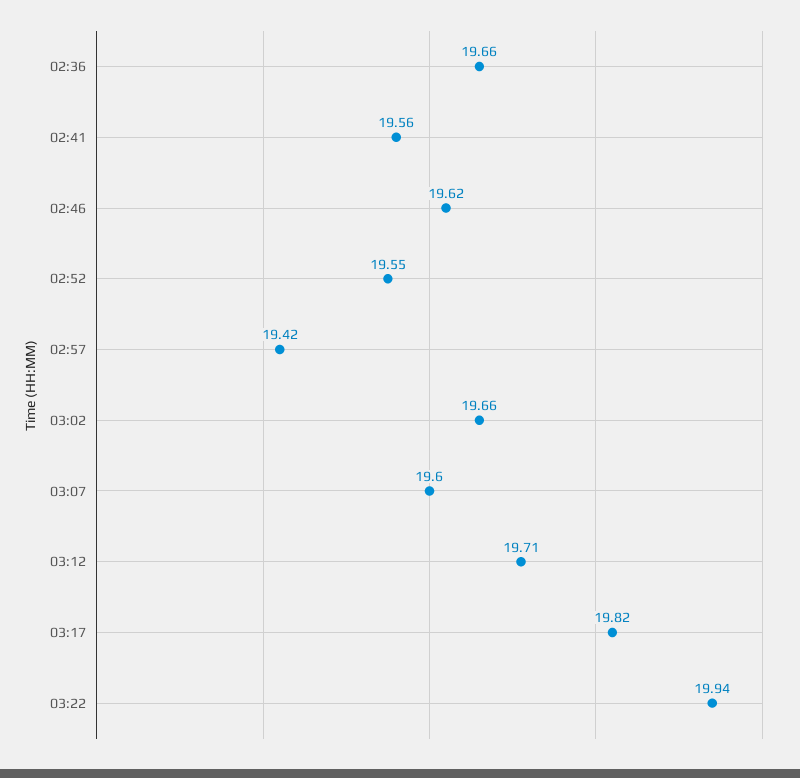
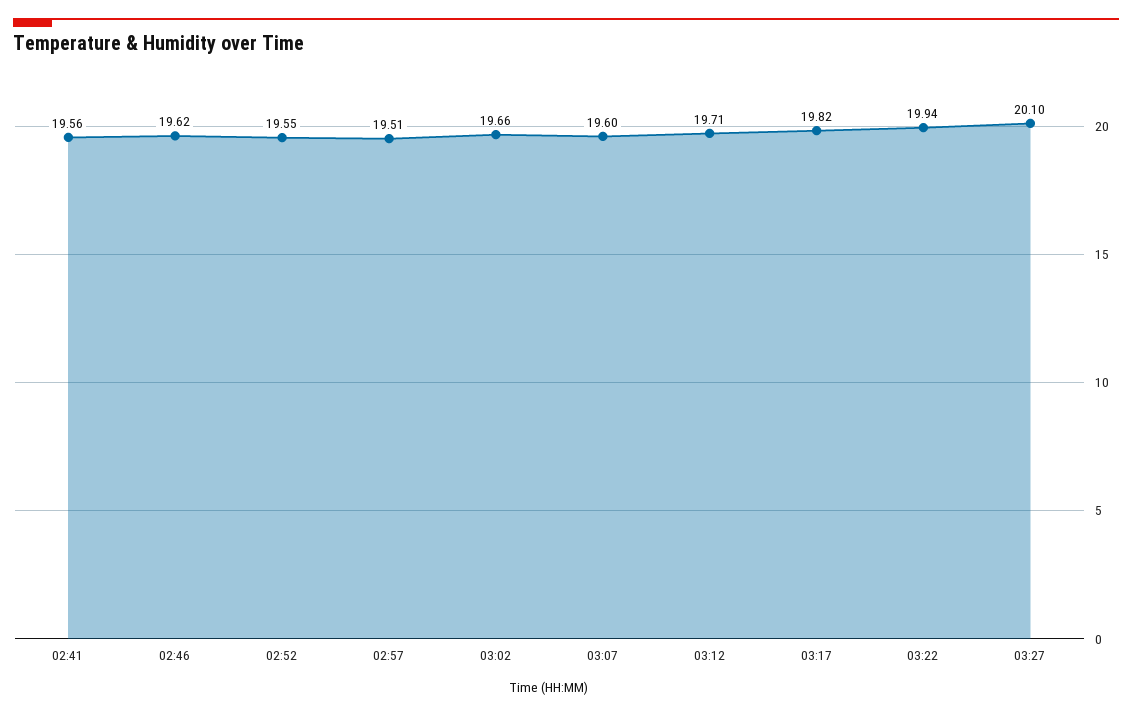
02:36: 19.66 -> none
02:57: 19.42 -> 19.51
03:27: none -> 20.1

